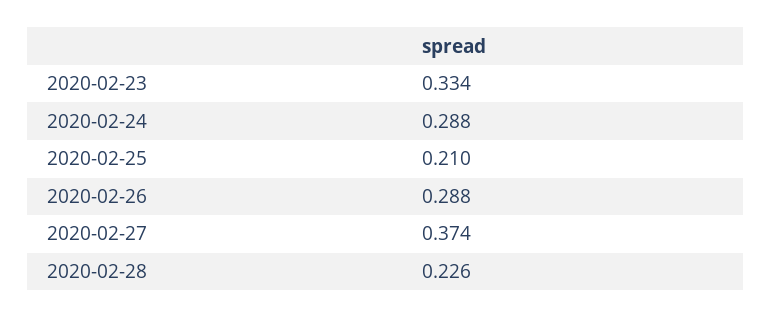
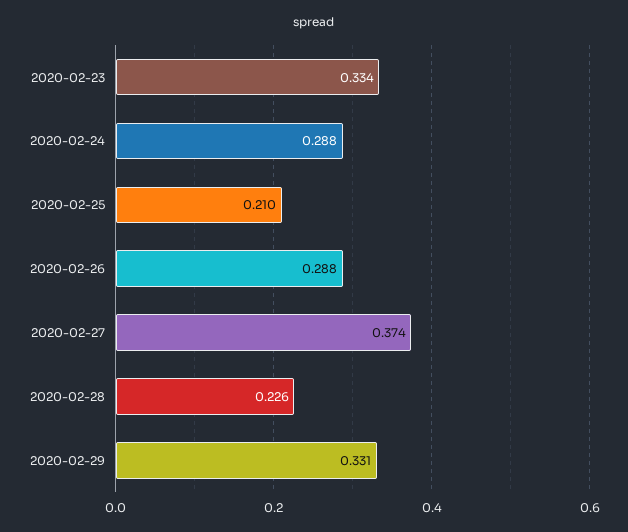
2020-02-29: none -> 0.331

